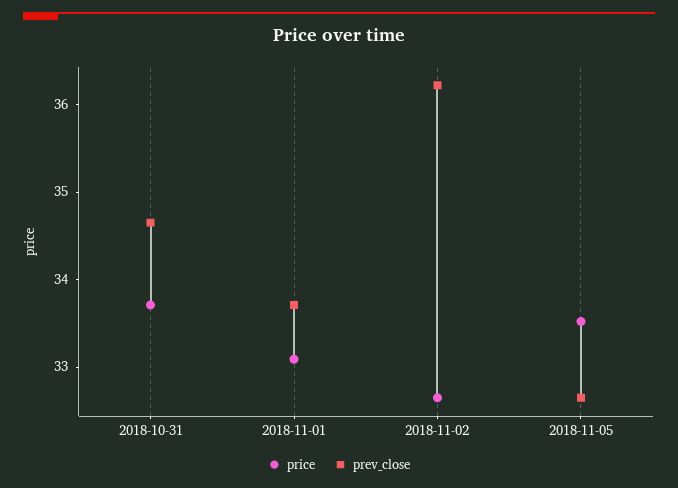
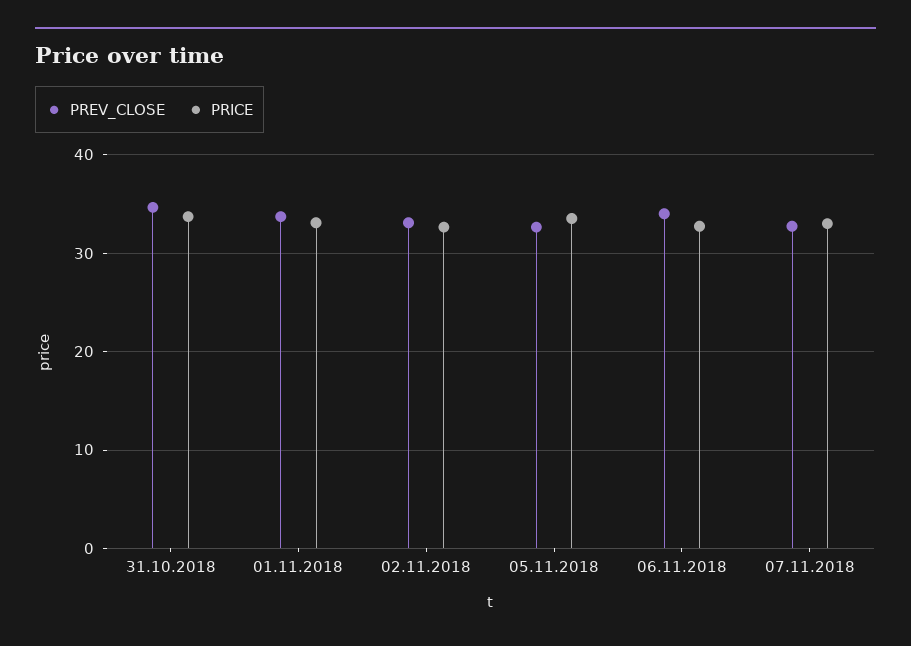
prev_close, 2018-11-02: 36.2 -> 33
prev_close, 06.11.2018: none -> 34
price, 06.11.2018: none -> 33
prev_close, 07.11.2018: none -> 33
price, 07.11.2018: none -> 33

